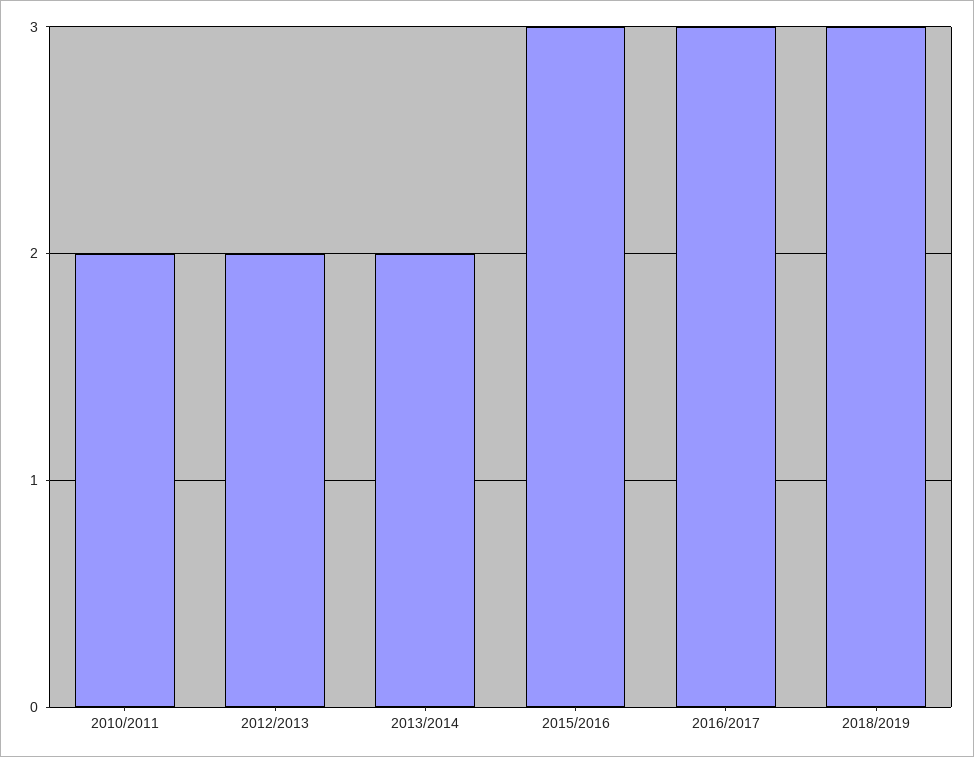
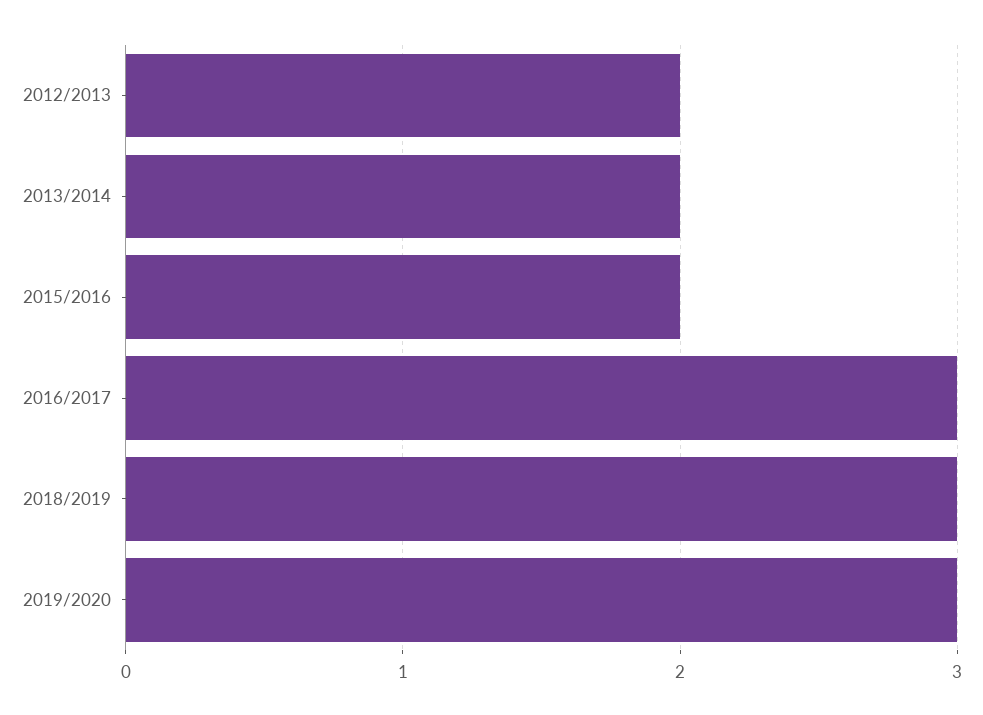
2010/2011: 2 -> none
2015/2016: 3 -> 2
2019/2020: none -> 3

